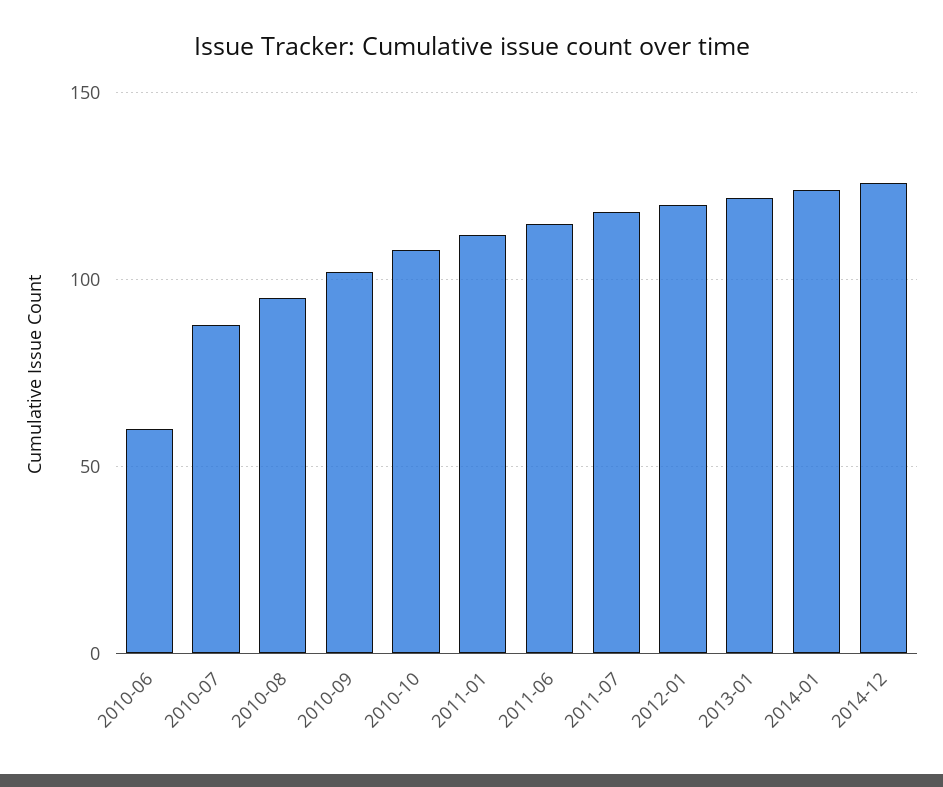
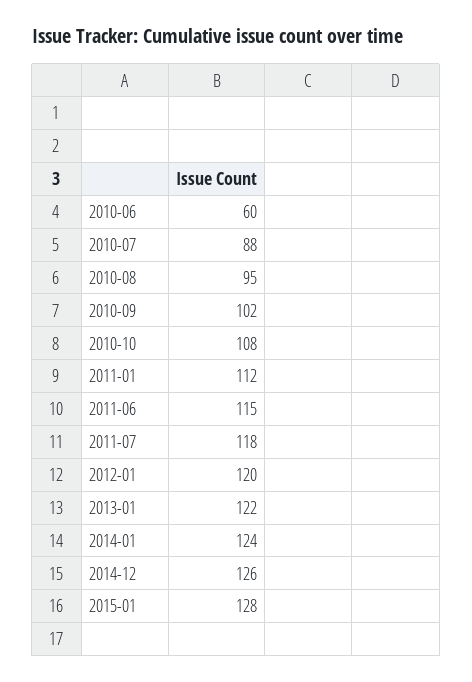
2015-01: none -> 128

